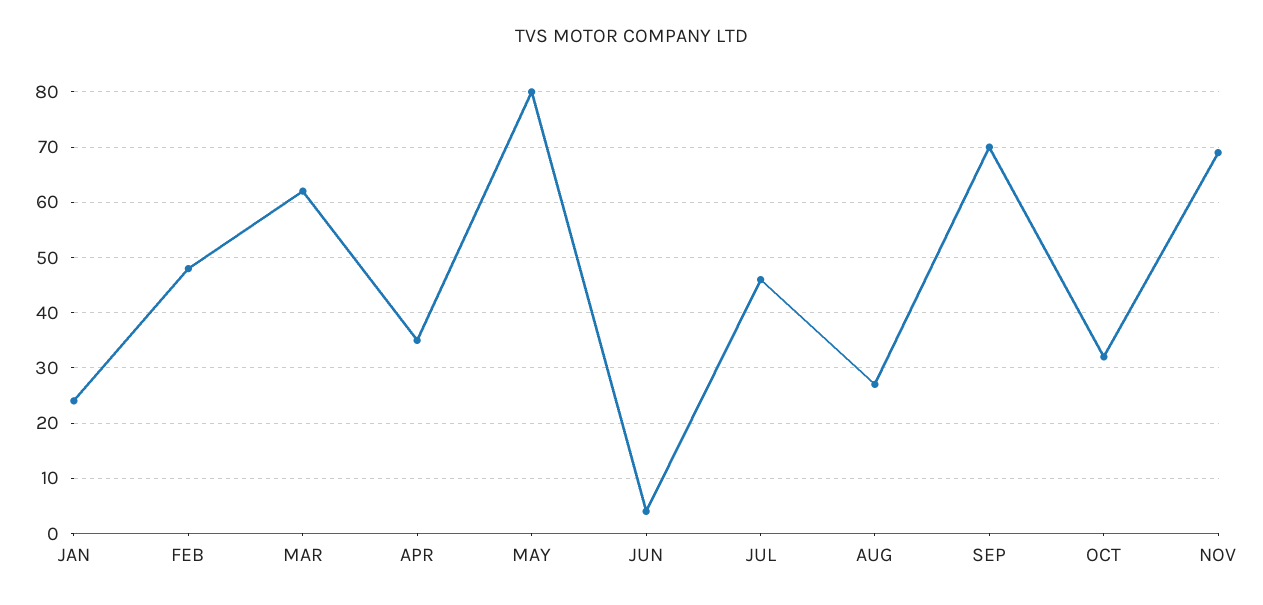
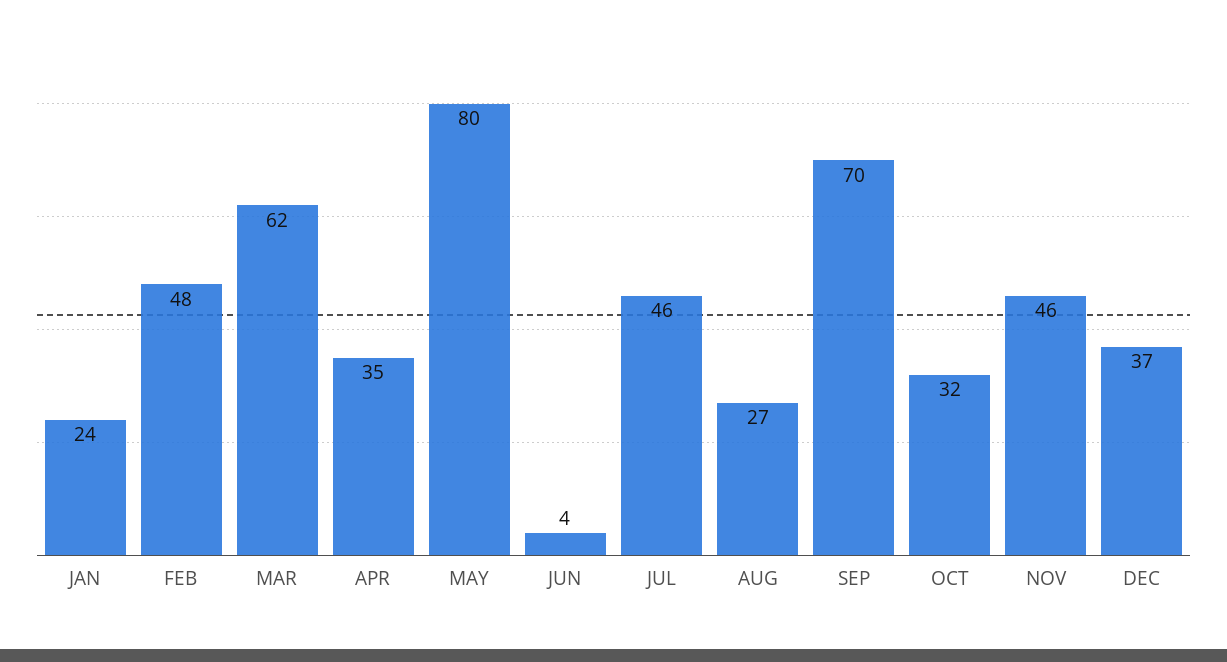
NOV: 70 -> 46
DEC: none -> 37

